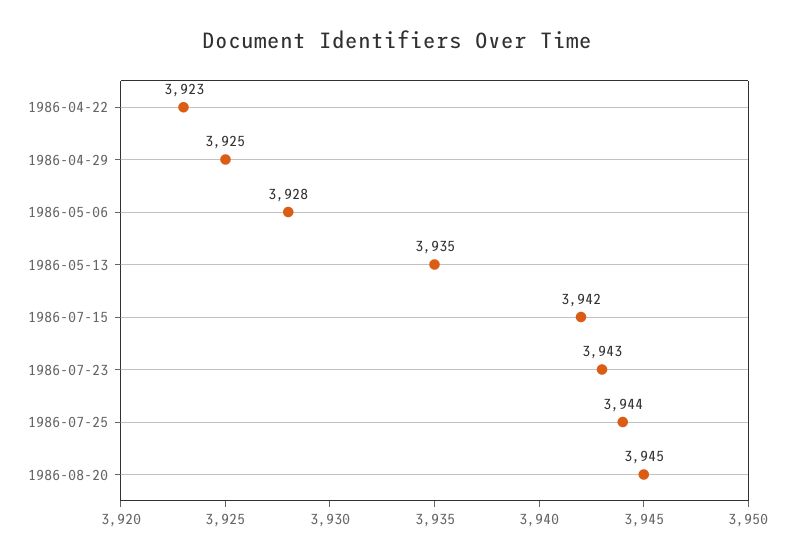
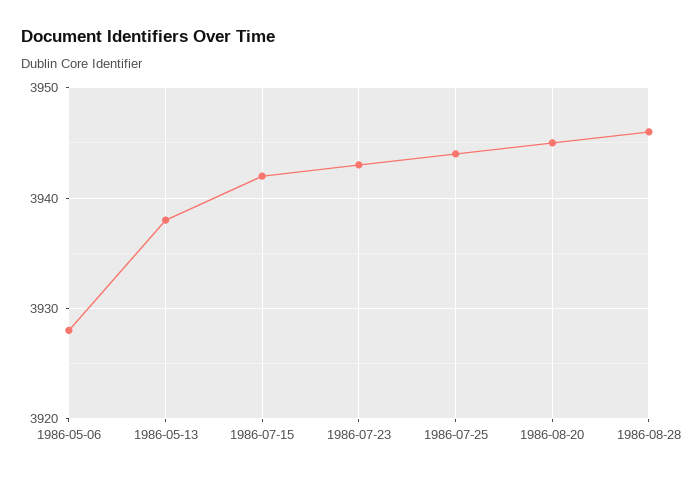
1986-04-22: 3923 -> none
1986-04-29: 3925 -> none
1986-05-13: 3935 -> 3938
1986-08-28: none -> 3946

